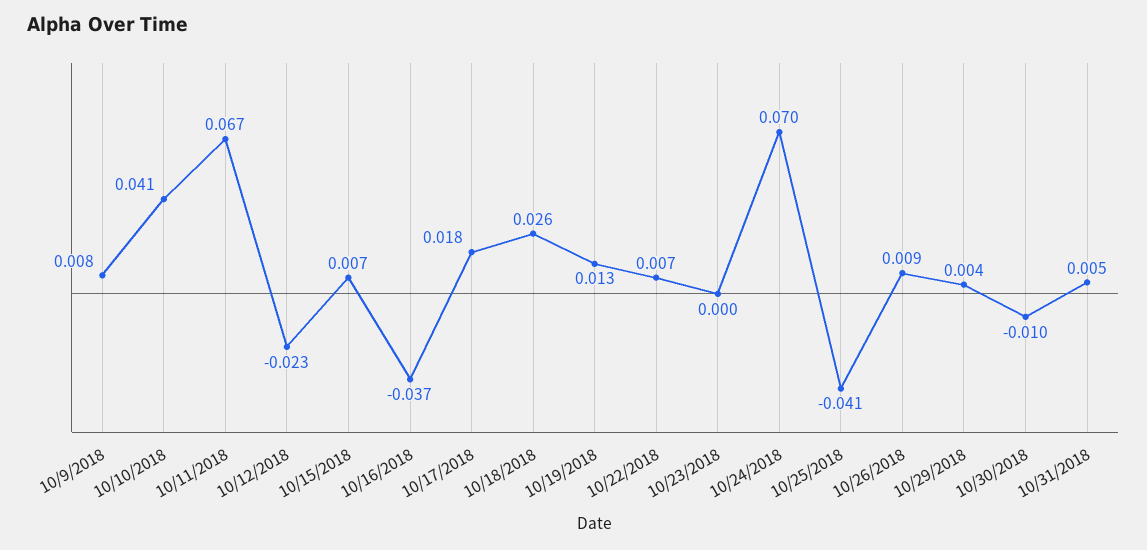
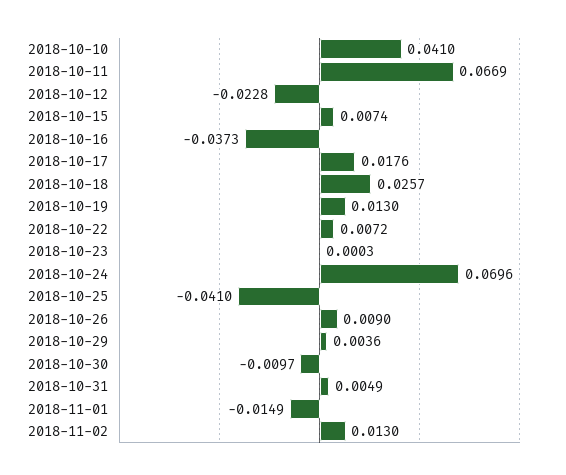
10/9/2018: 0.008 -> none
2018-11-01: none -> -0.0149
2018-11-02: none -> 0.013

